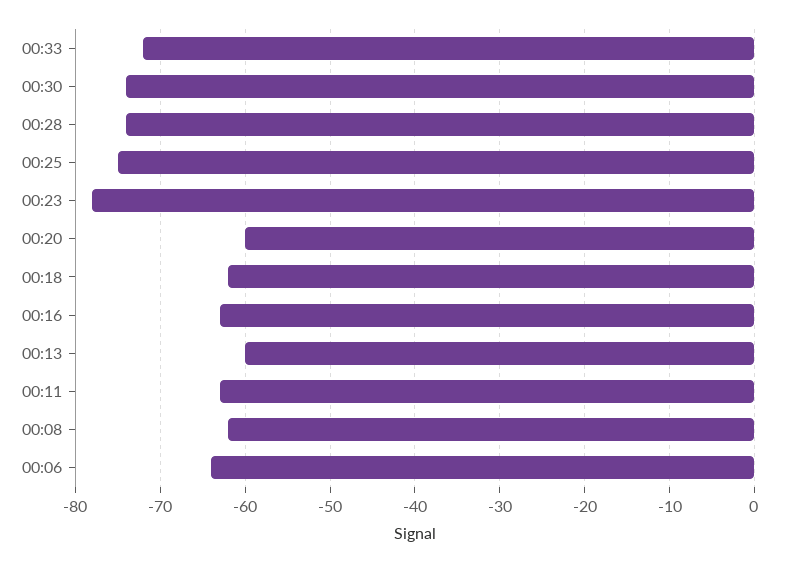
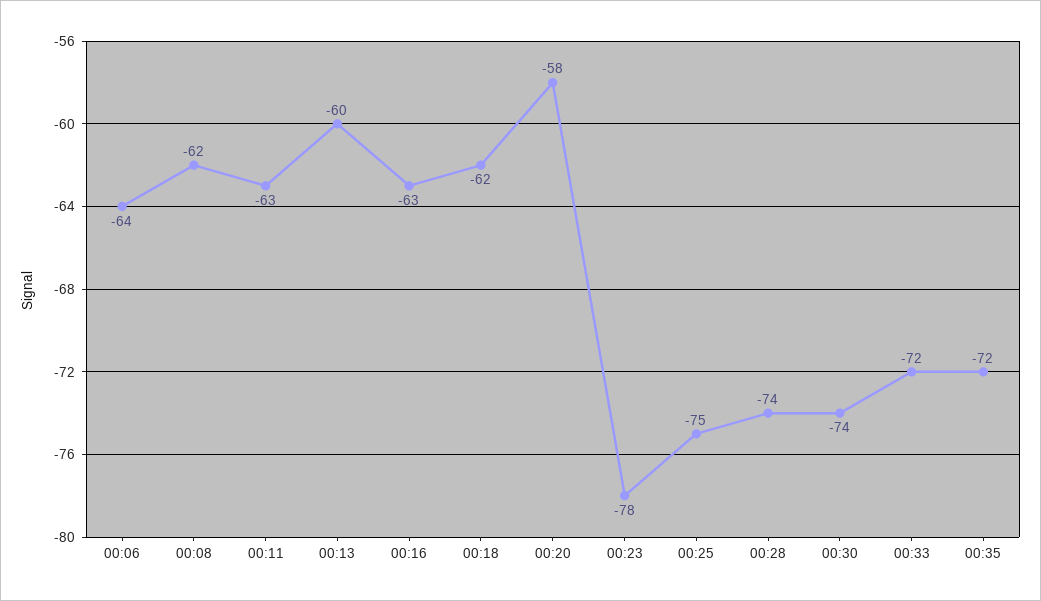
00:20: -60 -> -58
00:35: none -> -72

